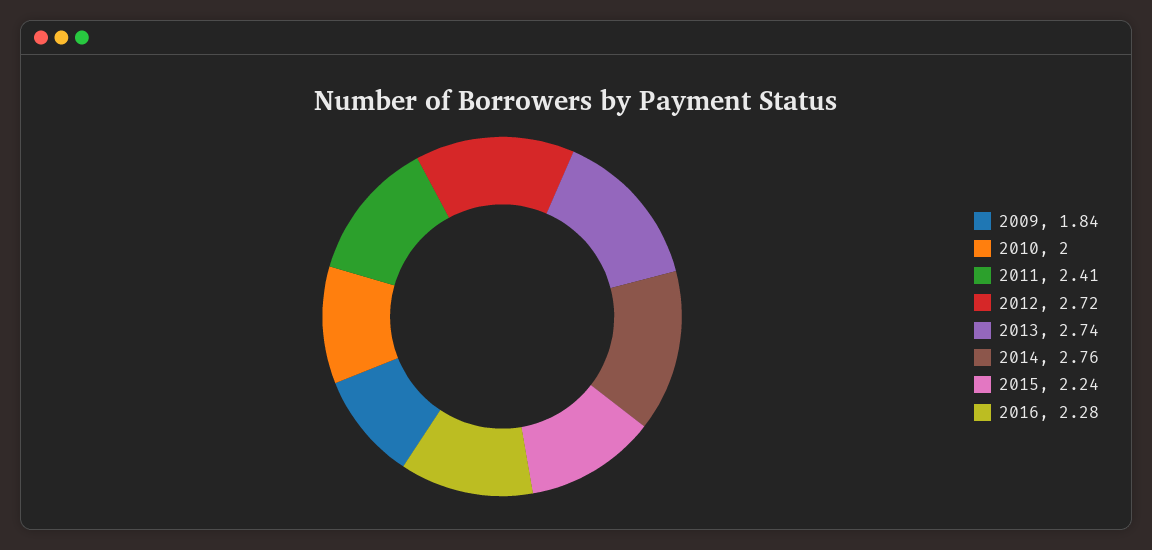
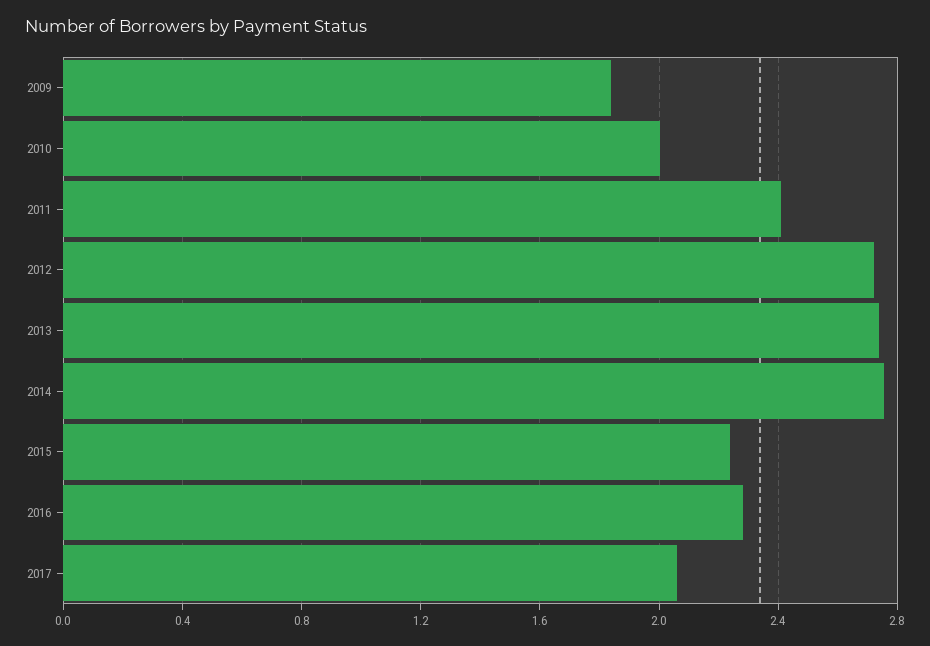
2017: none -> 2.05

